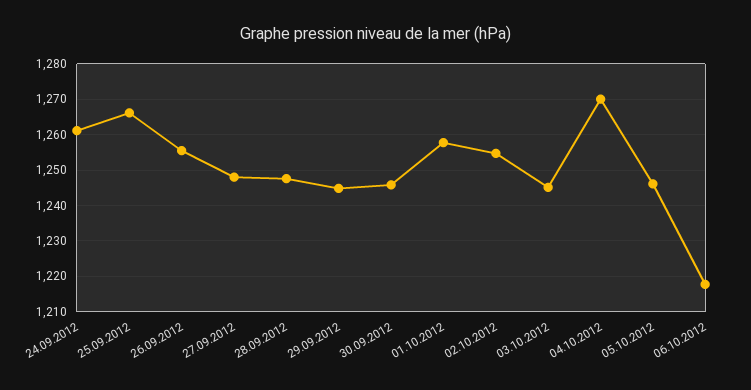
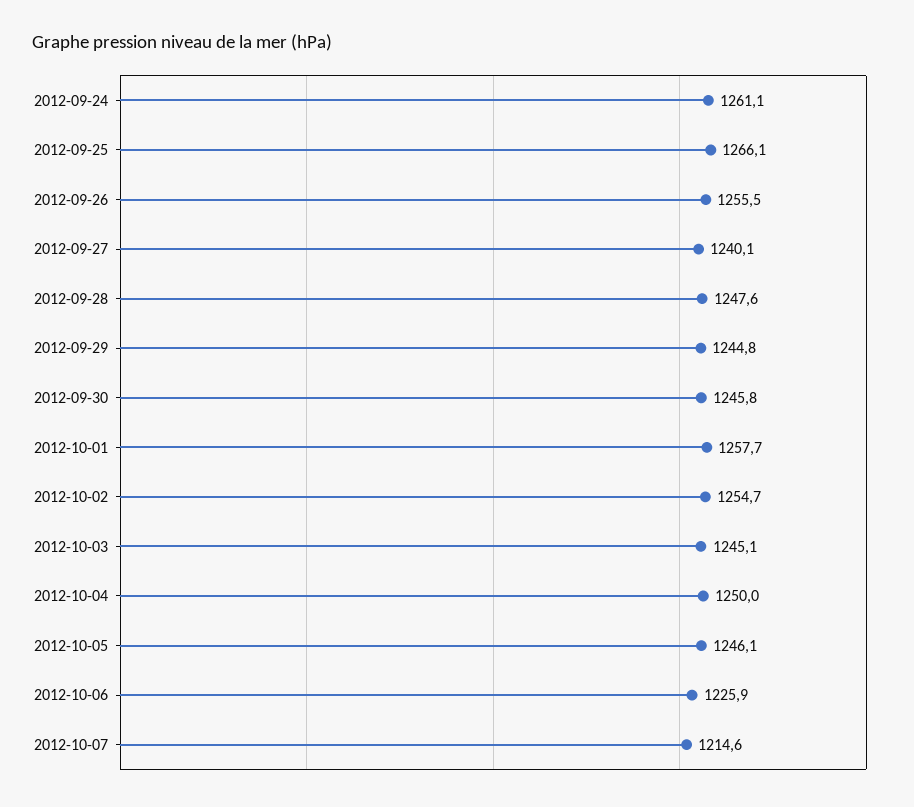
27.09.2012: 1248 -> 1240.1
04.10.2012: 1270 -> 1250
06.10.2012: 1218 -> 1225.9
2012-10-07: none -> 1214.6

